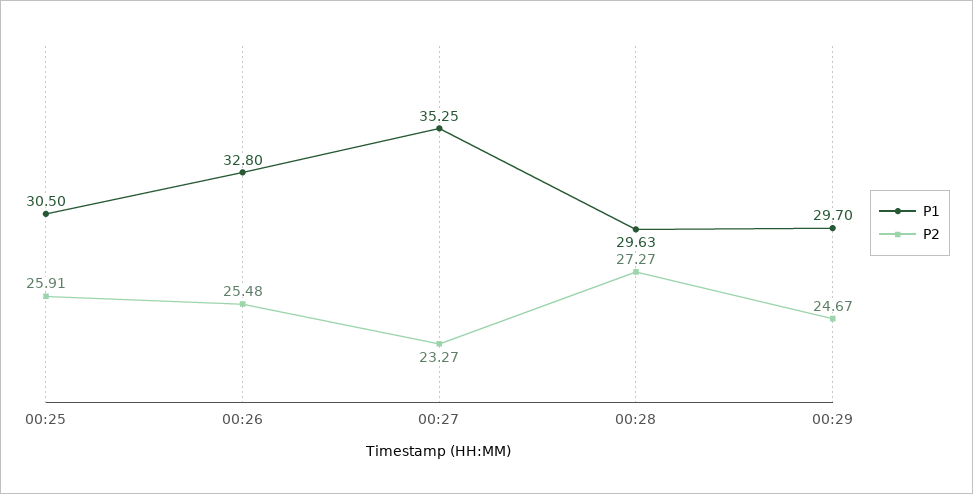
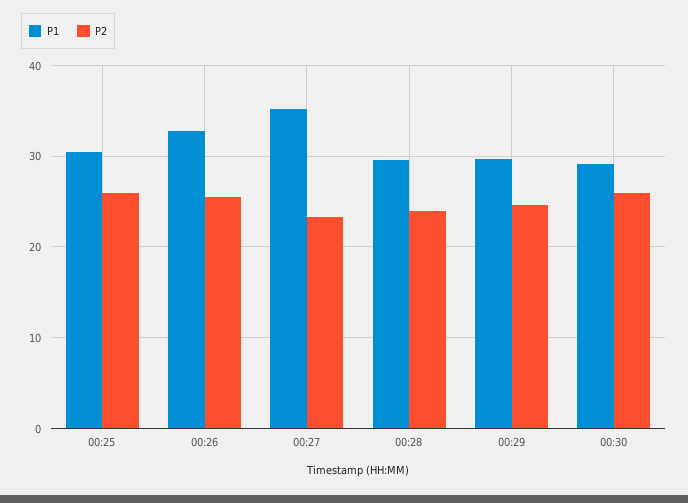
P2, 00:28: 27.27 -> 24
P1, 00:30: none -> 29
P2, 00:30: none -> 26

